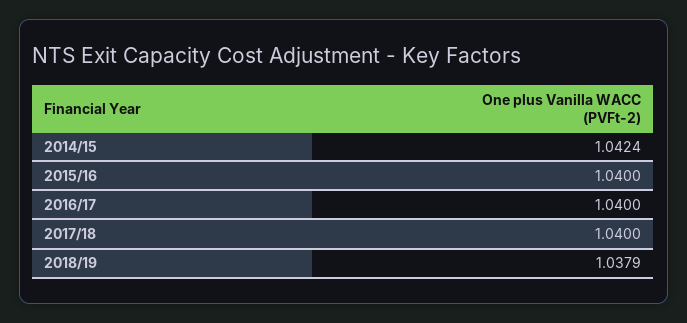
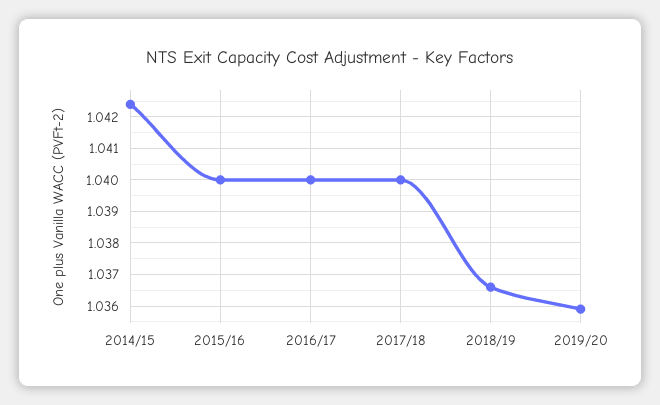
2018/19: 1.0379 -> 1.0365
2019/20: none -> 1.036

